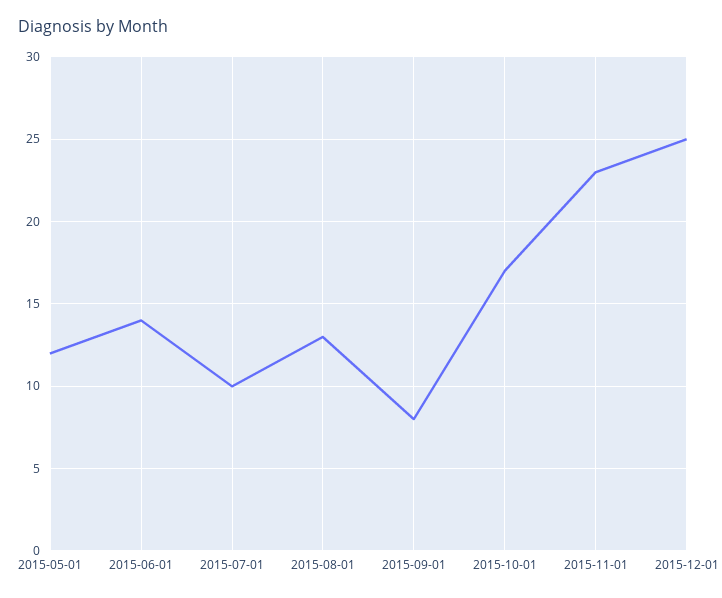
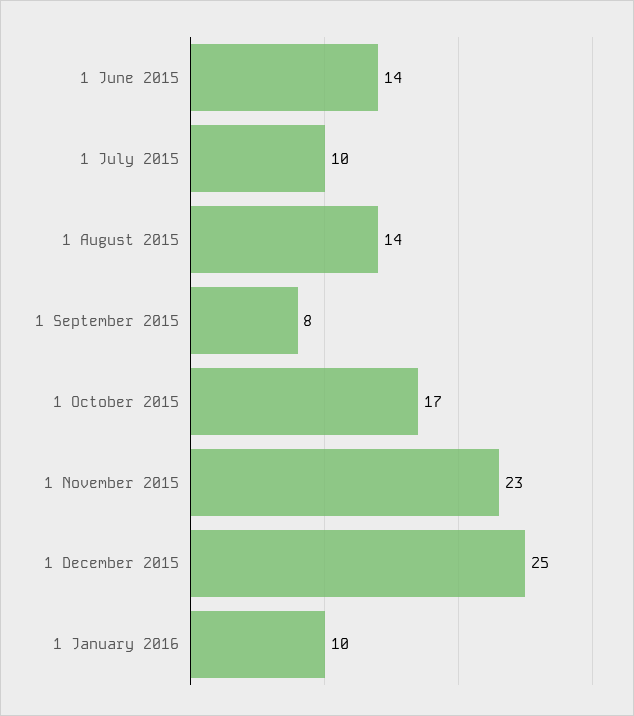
2015-05-01: 12 -> none
2015-08-01: 13 -> 14
1 January 2016: none -> 10

